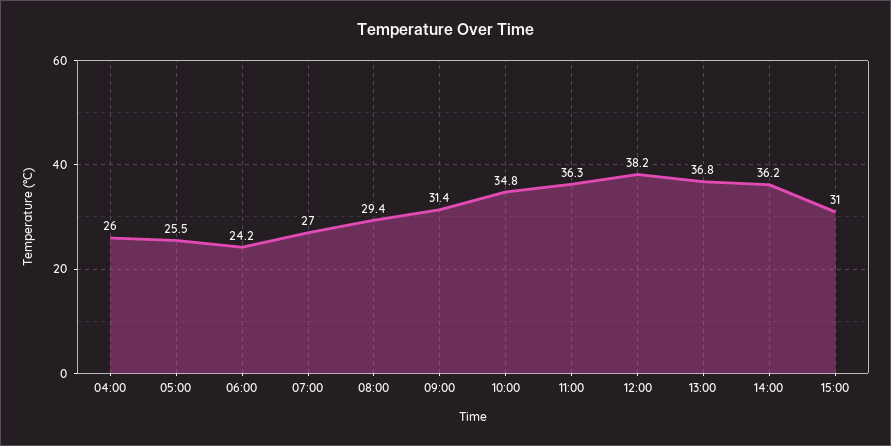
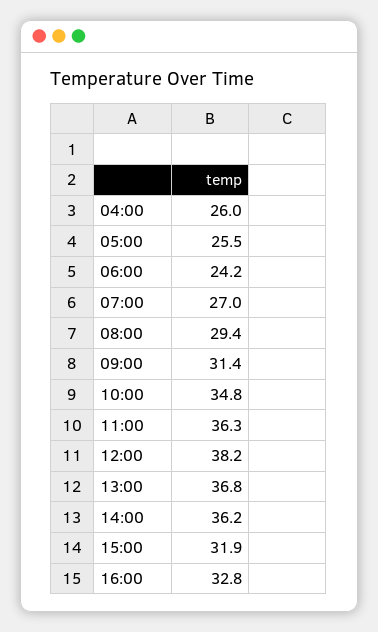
15:00: 31 -> 31.9
16:00: none -> 32.8

